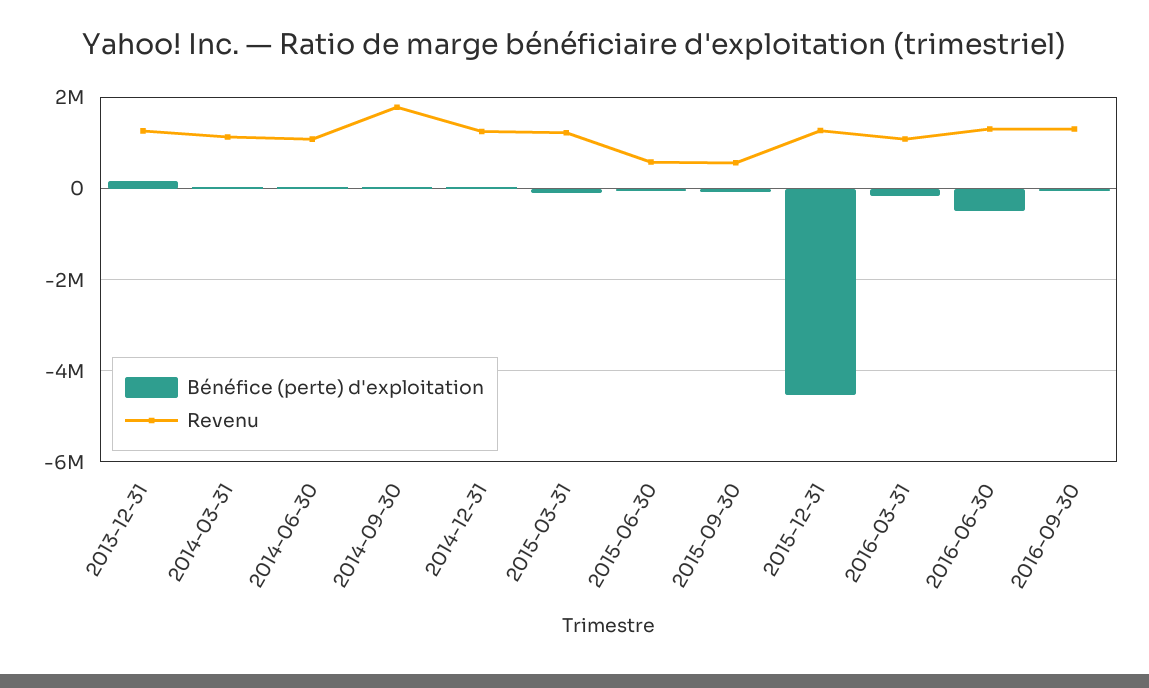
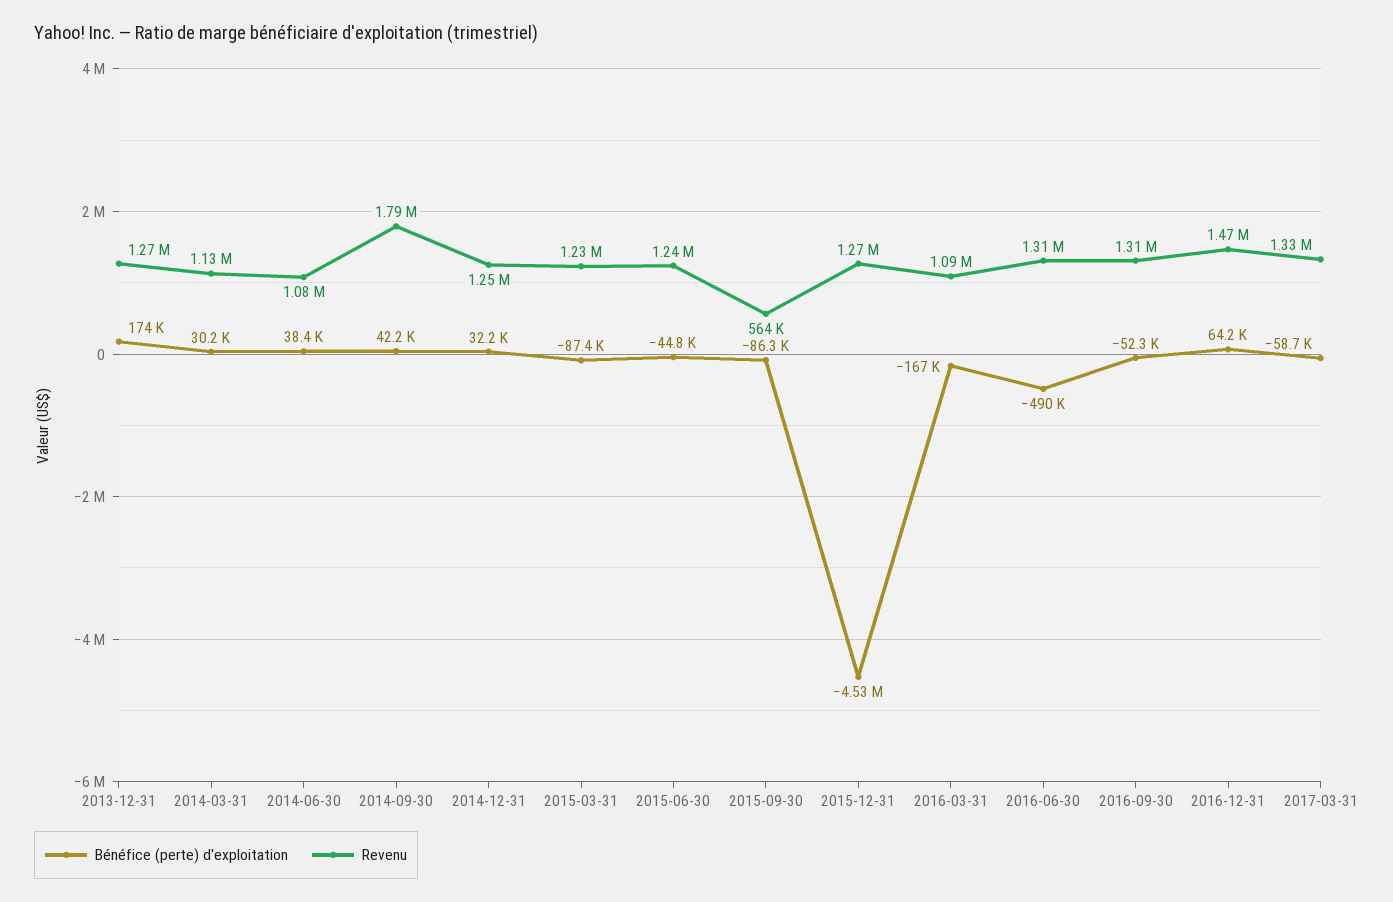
Revenu, 2015-06-30: 600000 -> 1240000
Bénéfice (perte) d'exploitation, 2016-12-31: none -> 64200
Revenu, 2016-12-31: none -> 1470000
Bénéfice (perte) d'exploitation, 2017-03-31: none -> -58700
Revenu, 2017-03-31: none -> 1330000

